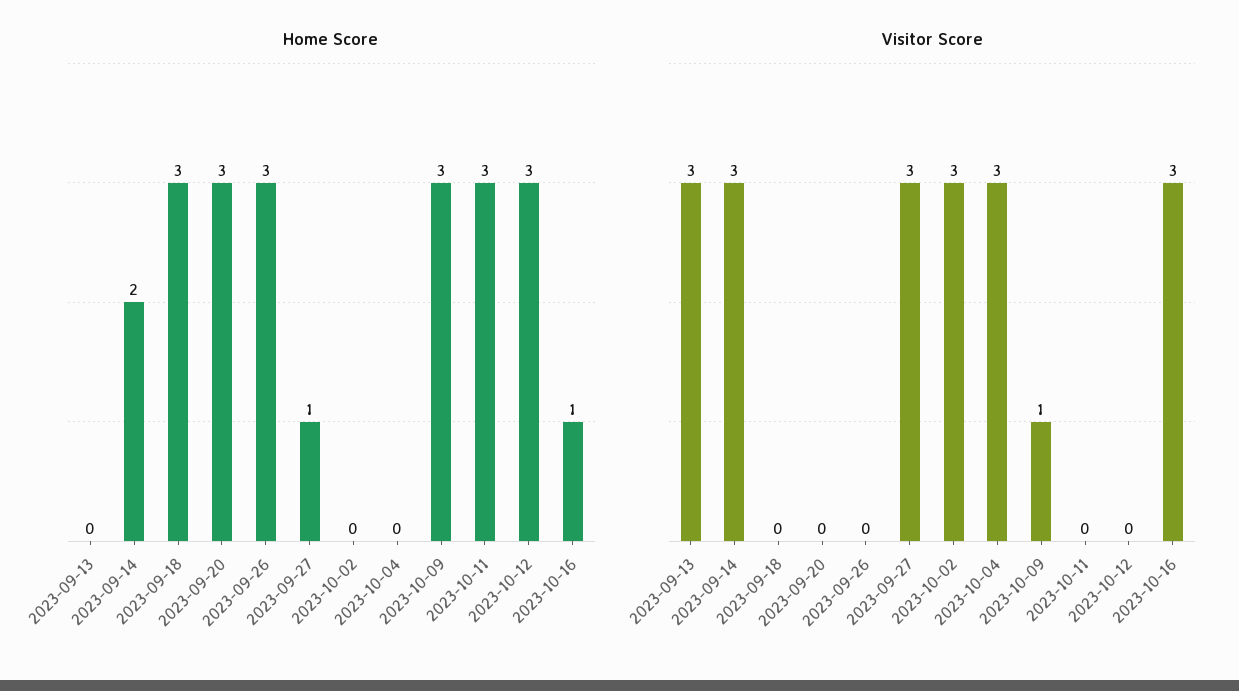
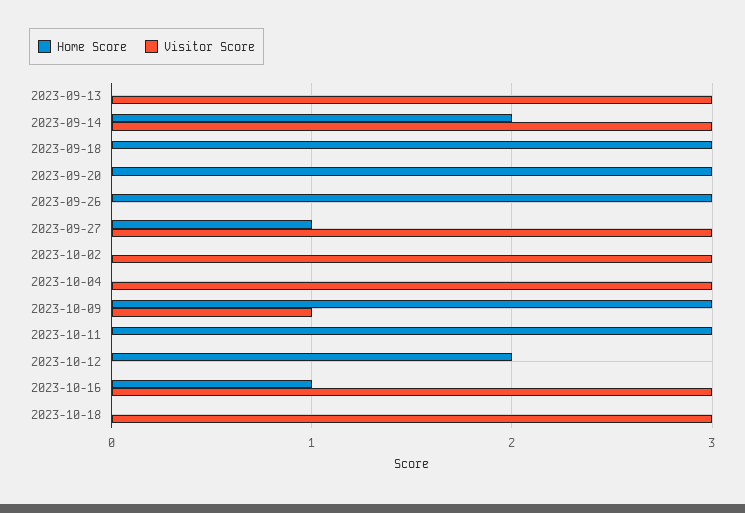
Home Score, 2023-10-12: 3 -> 2
Home Score, 2023-10-18: none -> 0
Visitor Score, 2023-10-18: none -> 3

